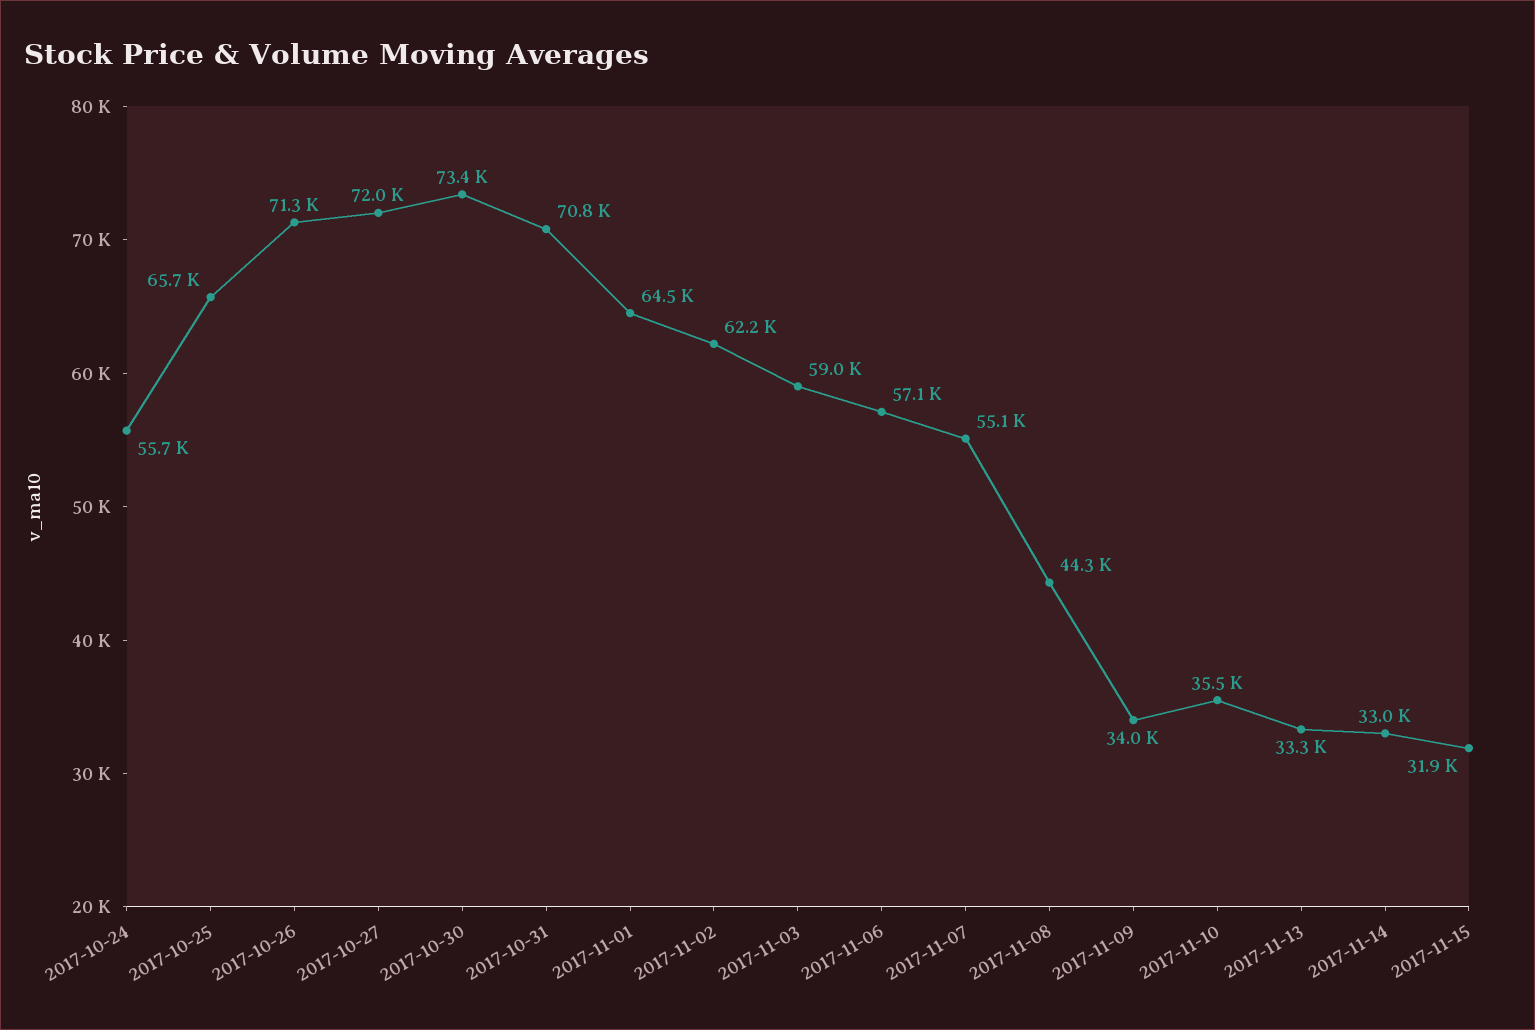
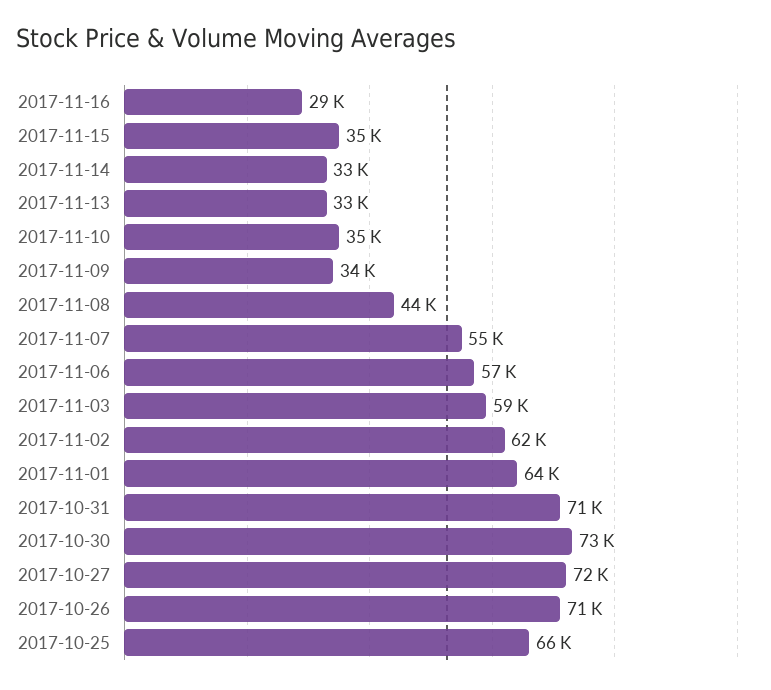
2017-10-24: 55700 -> none
2017-11-15: 31900 -> 35000
2017-11-16: none -> 29000

